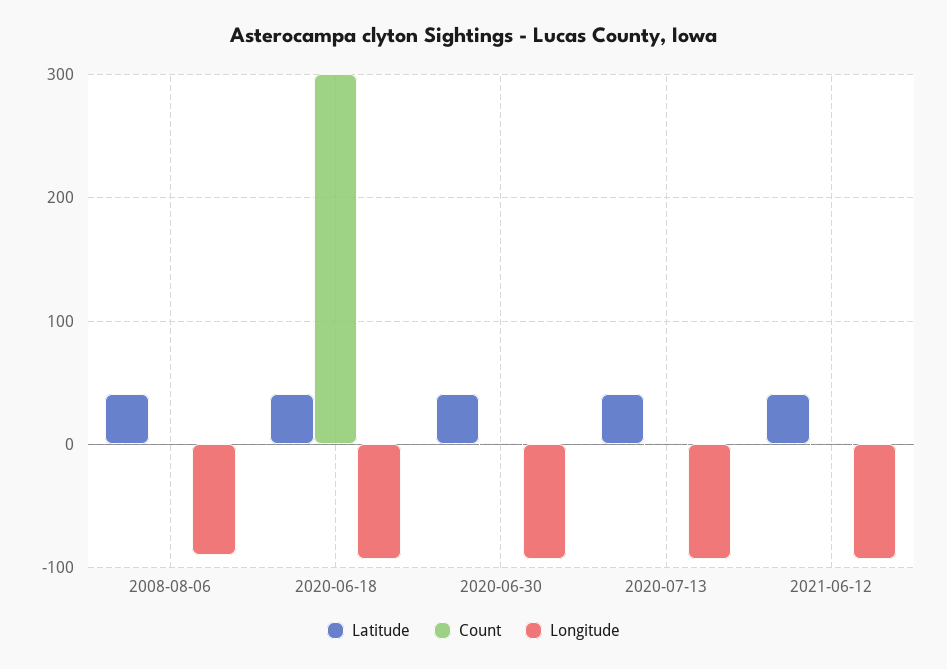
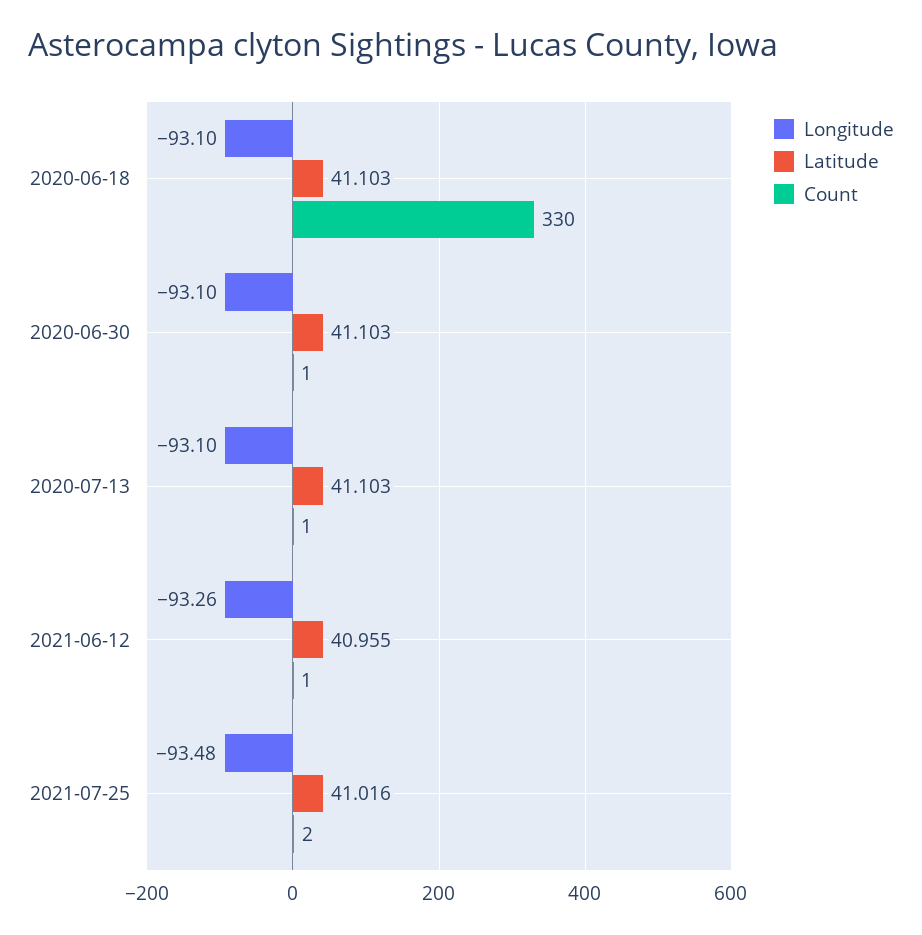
Latitude, 2008-08-06: 40 -> none
Count, 2008-08-06: 0 -> none
Longitude, 2008-08-06: -90 -> none
Count, 2020-06-18: 300 -> 330
Longitude, 2021-07-25: none -> -93.48
Latitude, 2021-07-25: none -> 41.016
Count, 2021-07-25: none -> 2

